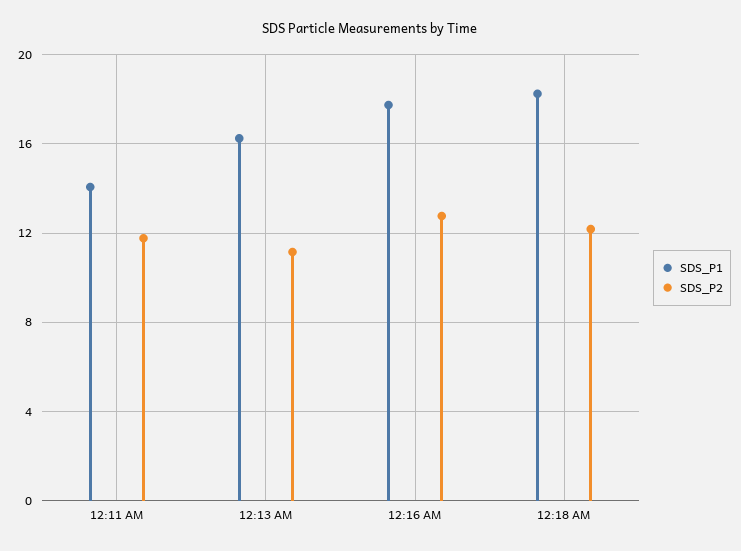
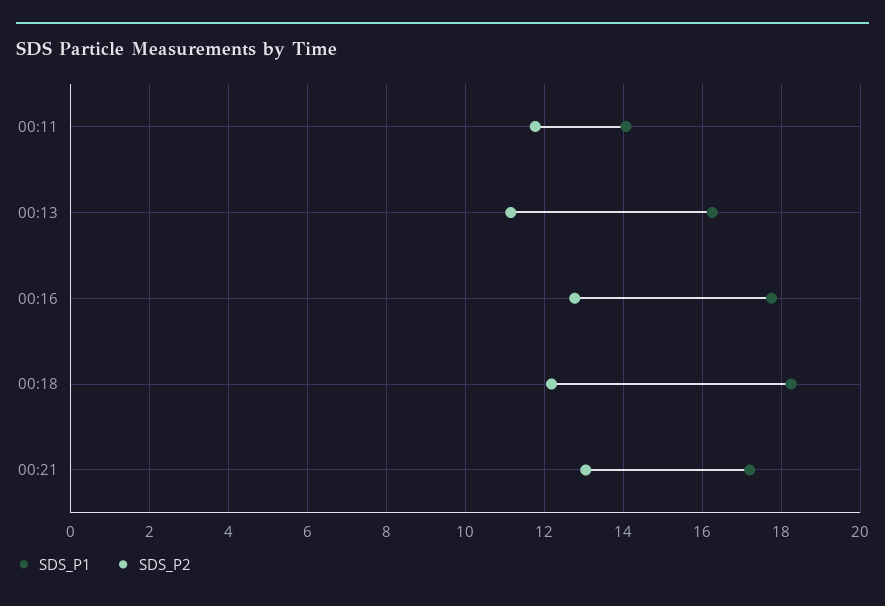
SDS_P1, 00:21: none -> 17.2
SDS_P2, 00:21: none -> 13

